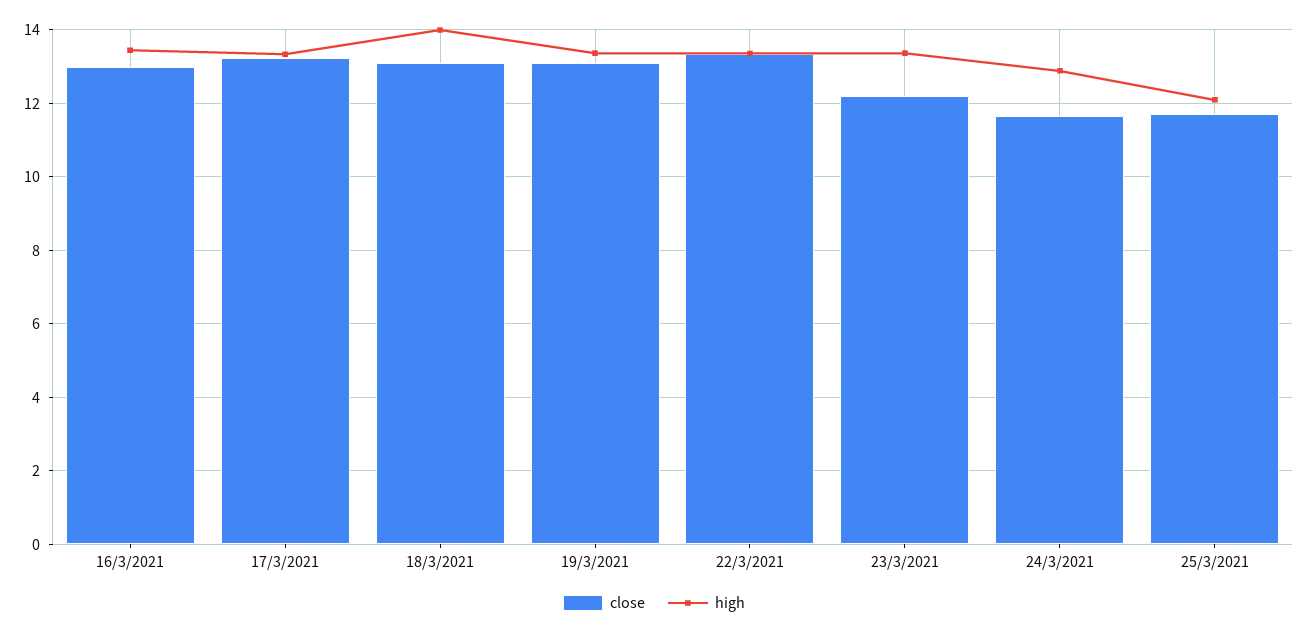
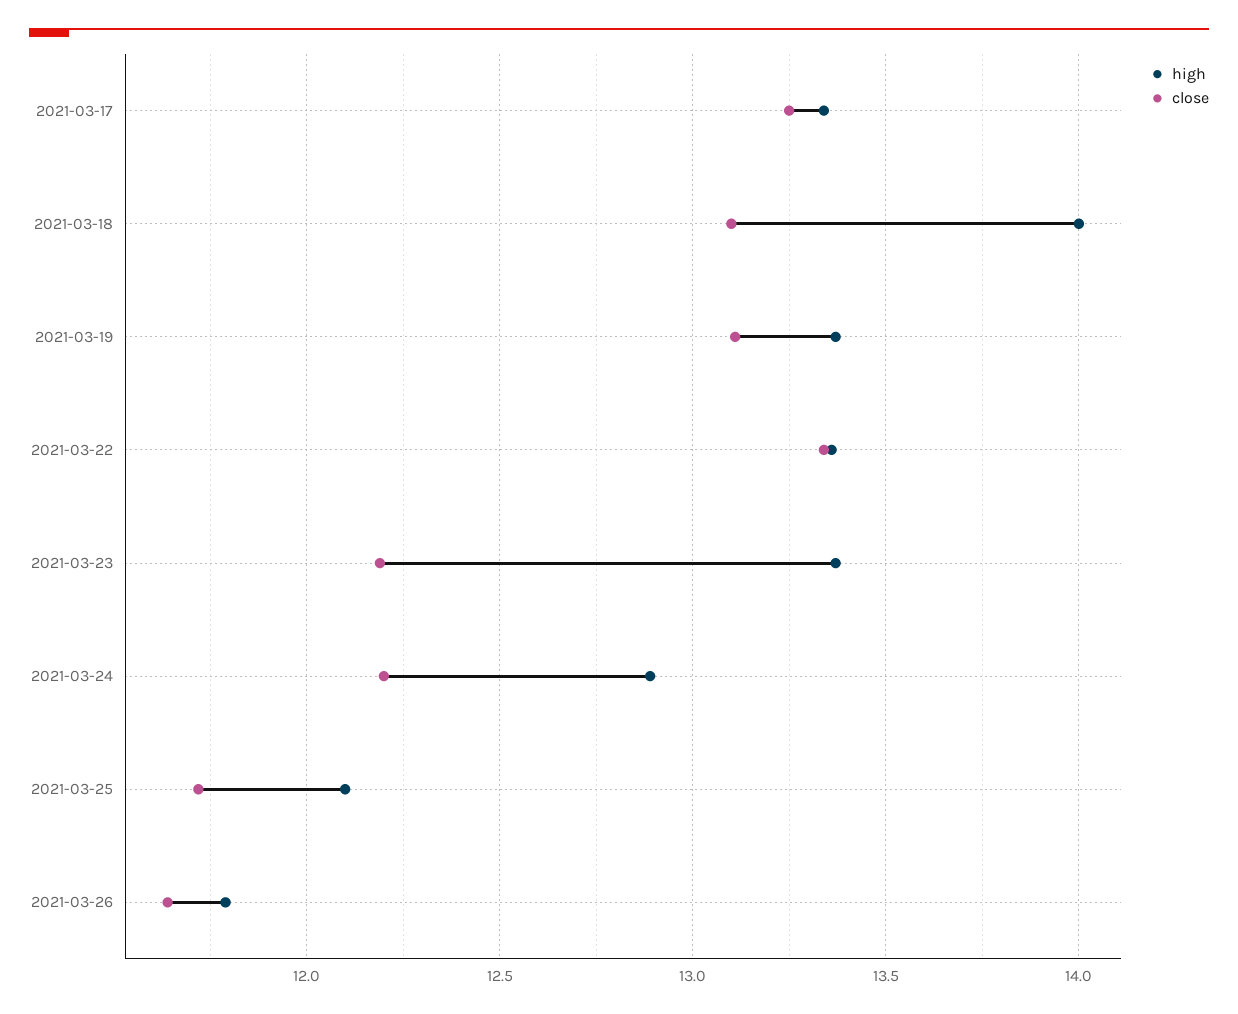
close, 16/3/2021: 13 -> none
high, 16/3/2021: 13.4 -> none
close, 24/3/2021: 11.6 -> 12.2
high, 2021-03-26: none -> 11.8
close, 2021-03-26: none -> 11.65

